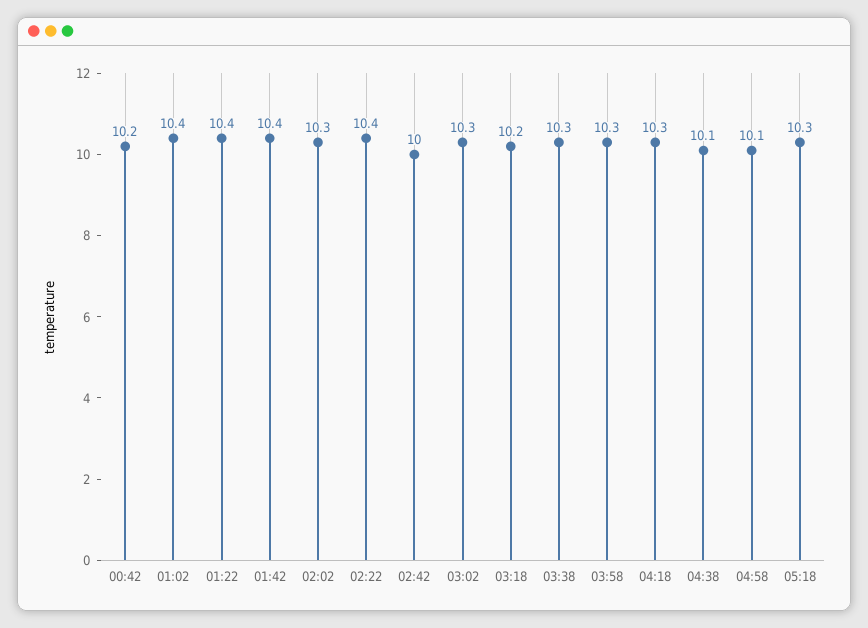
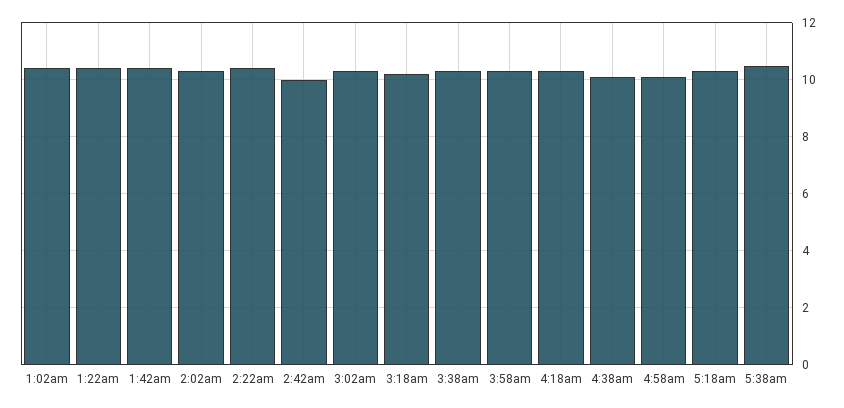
00:42: 10.2 -> none
5:38am: none -> 10.5

